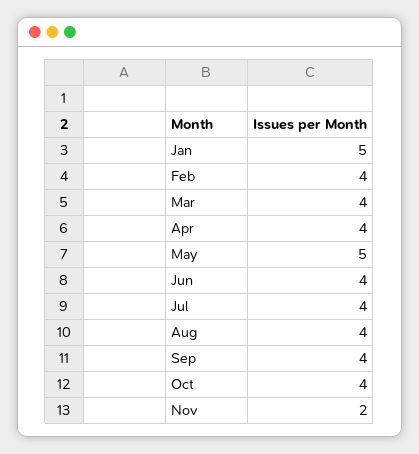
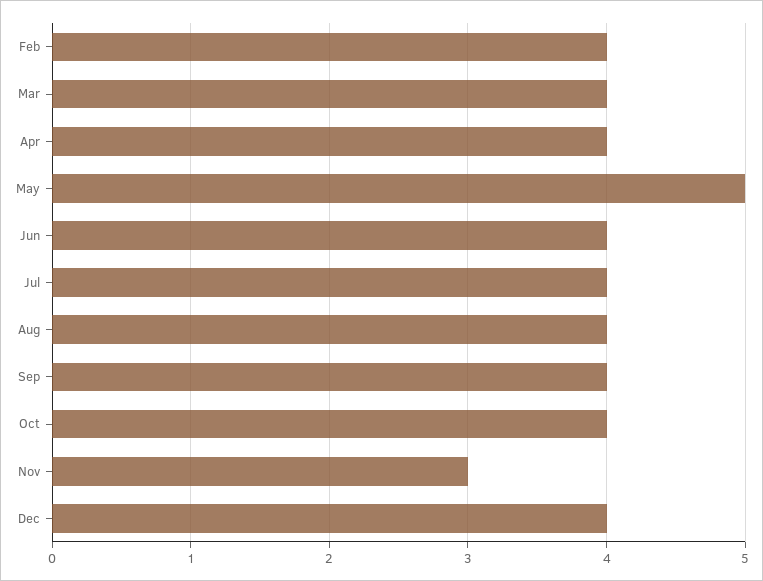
Jan: 5 -> none
Nov: 2 -> 3
Dec: none -> 4

